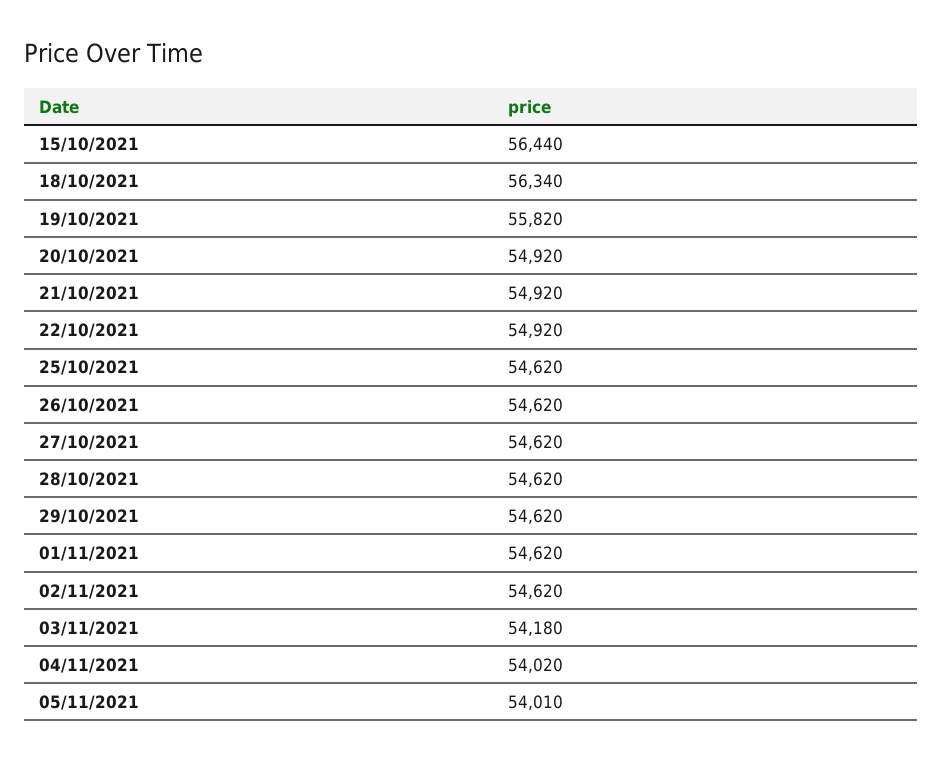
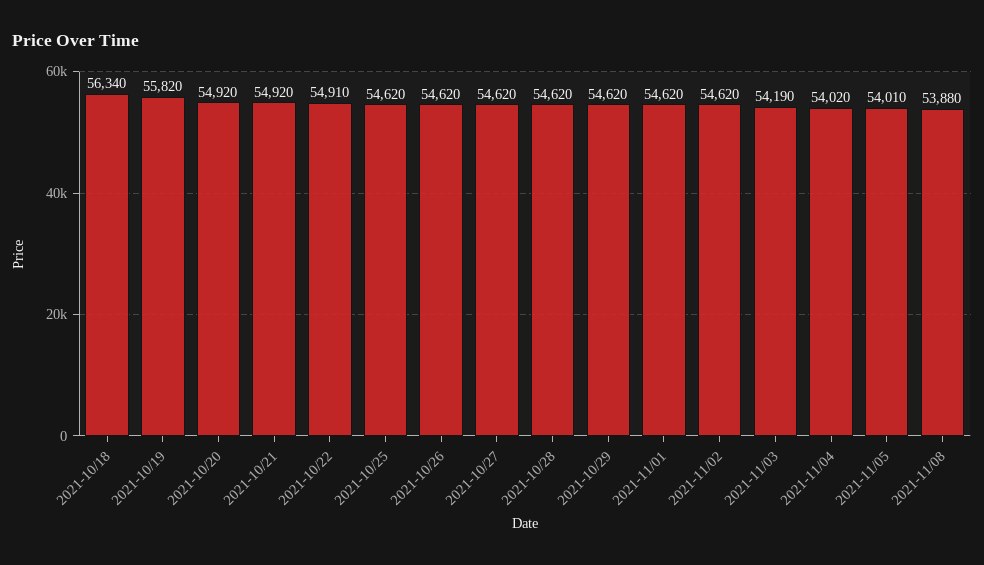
15/10/2021: 56440 -> none
22/10/2021: 54920 -> 54910
03/11/2021: 54180 -> 54190
2021-11/08: none -> 53880

